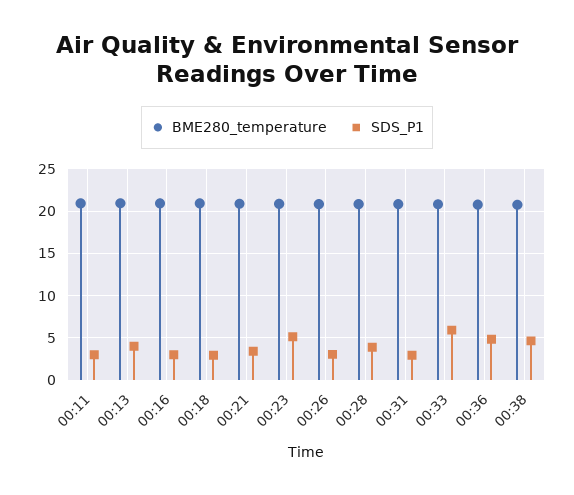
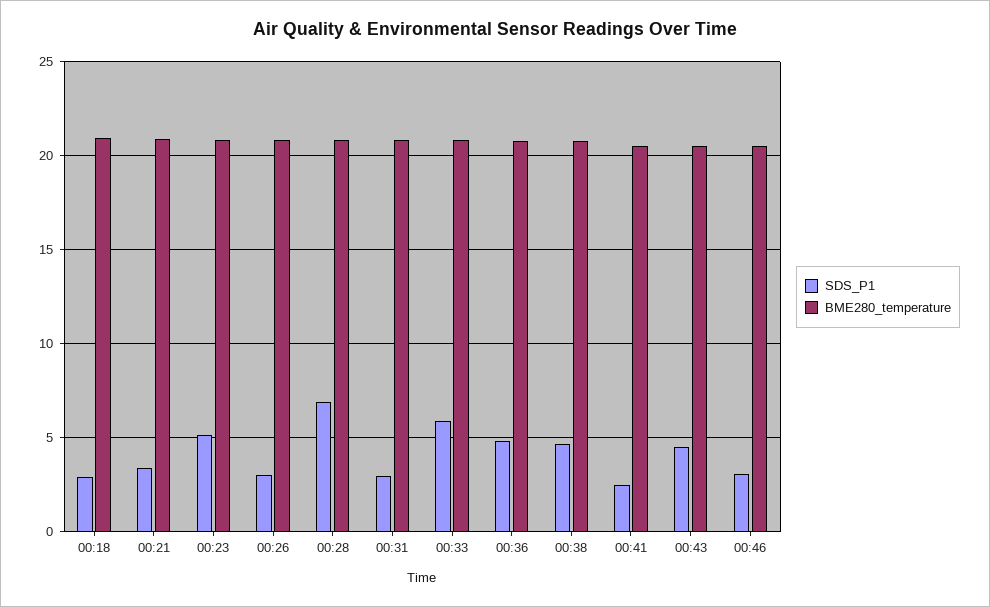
BME280_temperature, 00:11: 21 -> none
SDS_P1, 00:11: 3 -> none
BME280_temperature, 00:13: 21 -> none
SDS_P1, 00:13: 4 -> none
BME280_temperature, 00:16: 21 -> none
SDS_P1, 00:16: 3 -> none
SDS_P1, 00:28: 4 -> 7
SDS_P1, 00:41: none -> 2.5
BME280_temperature, 00:41: none -> 20.5
SDS_P1, 00:43: none -> 4.5
BME280_temperature, 00:43: none -> 20.5
SDS_P1, 00:46: none -> 3
BME280_temperature, 00:46: none -> 20.5

